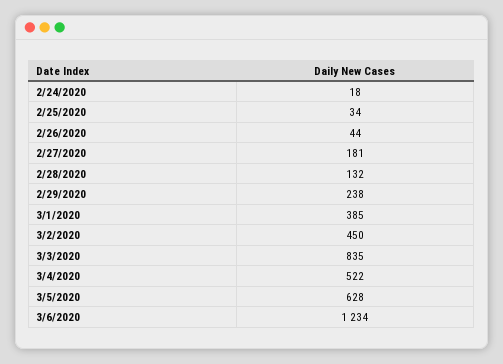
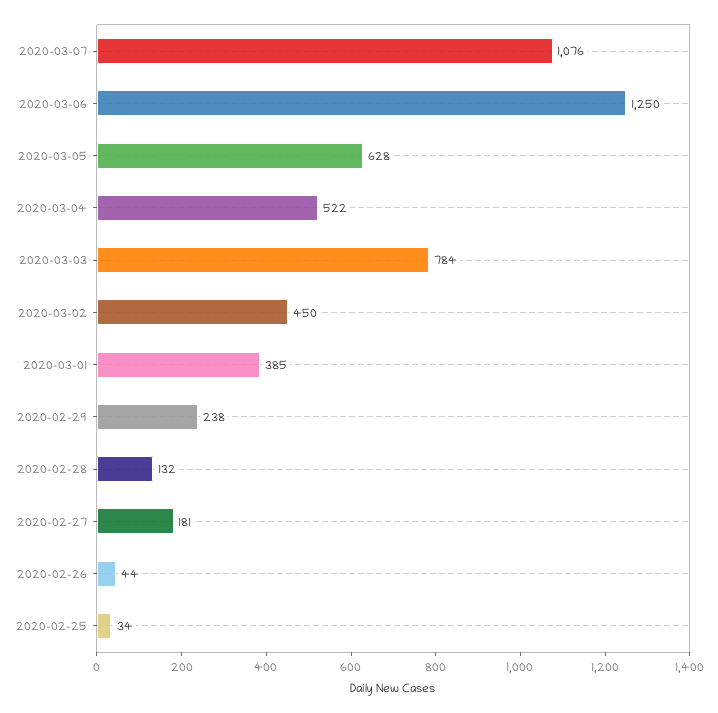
2/24/2020: 18 -> none
3/3/2020: 835 -> 784
3/6/2020: 1234 -> 1250
2020-03-07: none -> 1076

